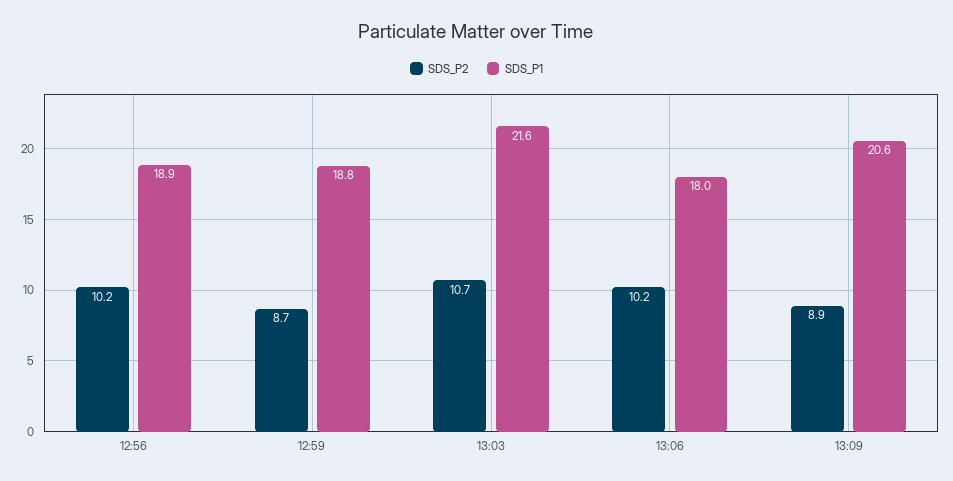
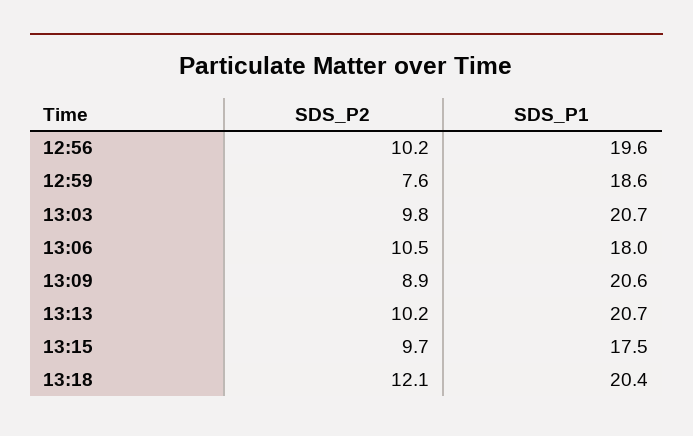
SDS_P1, 12:56: 18.9 -> 19.6
SDS_P2, 12:59: 8.7 -> 7.6
SDS_P1, 12:59: 18.8 -> 18.6
SDS_P2, 13:03: 10.7 -> 9.8
SDS_P1, 13:03: 21.6 -> 20.7
SDS_P2, 13:06: 10.2 -> 10.5
SDS_P2, 13:13: none -> 10.2
SDS_P1, 13:13: none -> 20.7
SDS_P2, 13:15: none -> 9.7
SDS_P1, 13:15: none -> 17.5
SDS_P2, 13:18: none -> 12.1
SDS_P1, 13:18: none -> 20.4

